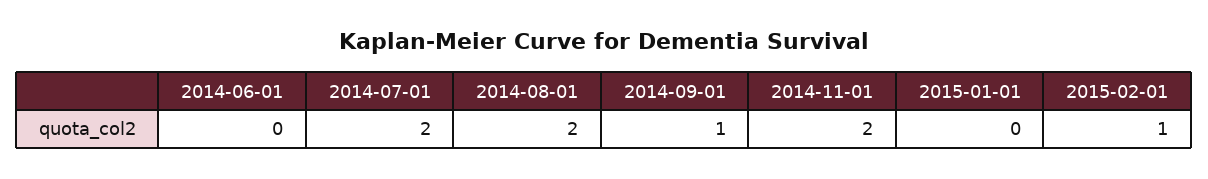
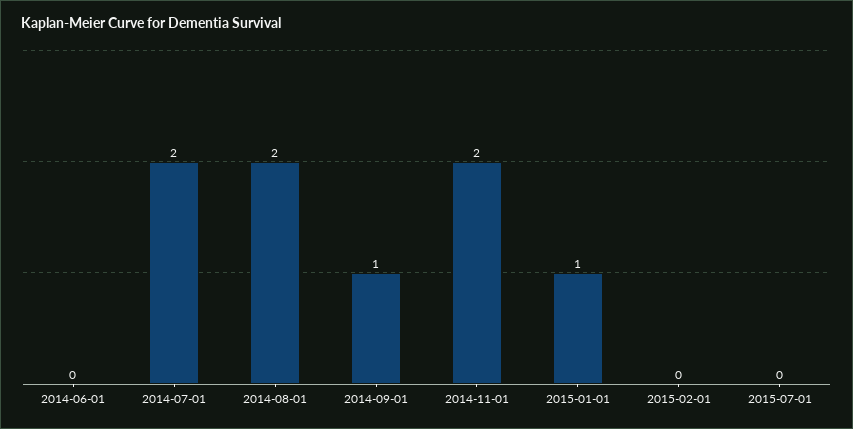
2015-01-01: 0 -> 1
2015-02-01: 1 -> 0
2015-07-01: none -> 0

